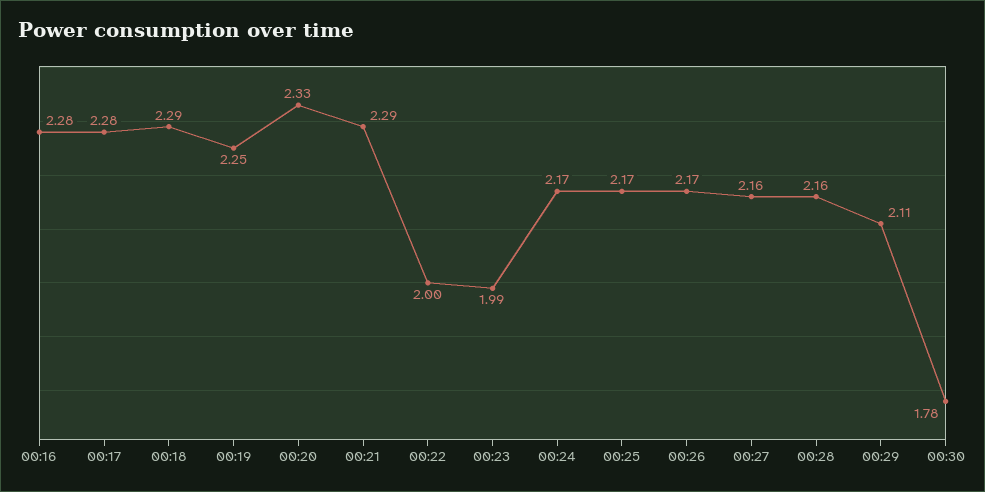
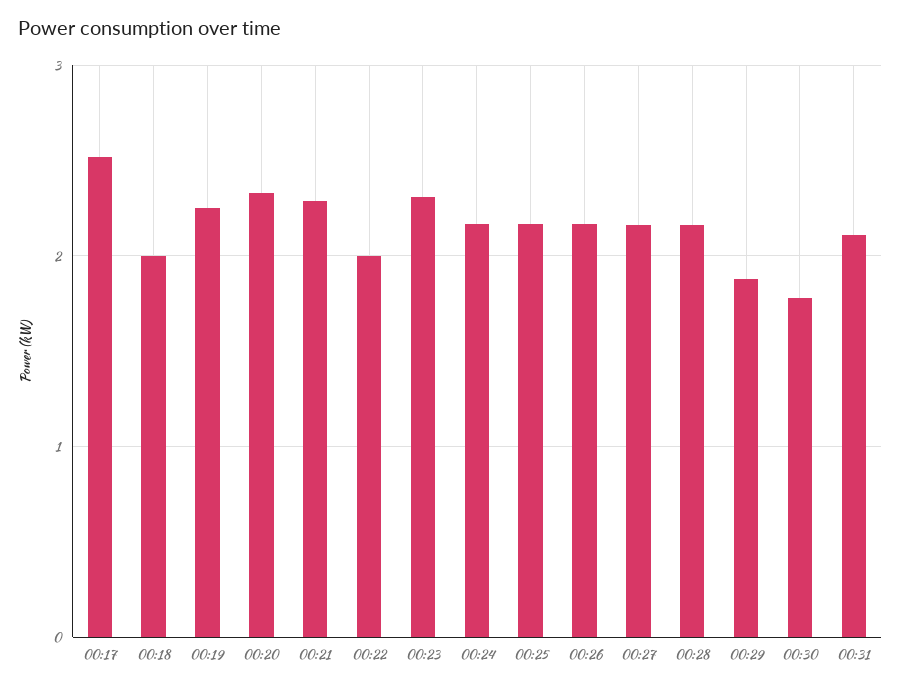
00:16: 2.28 -> none
00:17: 2.28 -> 2.5
00:18: 2.29 -> 2
00:23: 1.99 -> 2.3
00:29: 2.11 -> 1.9
00:31: none -> 2.1

